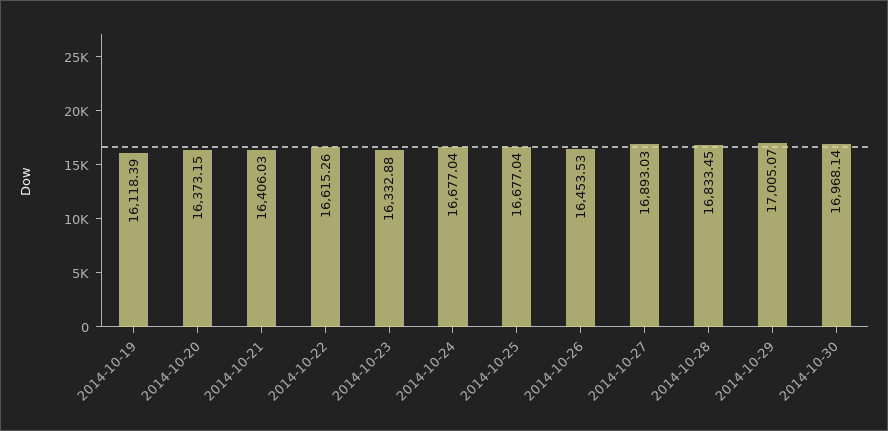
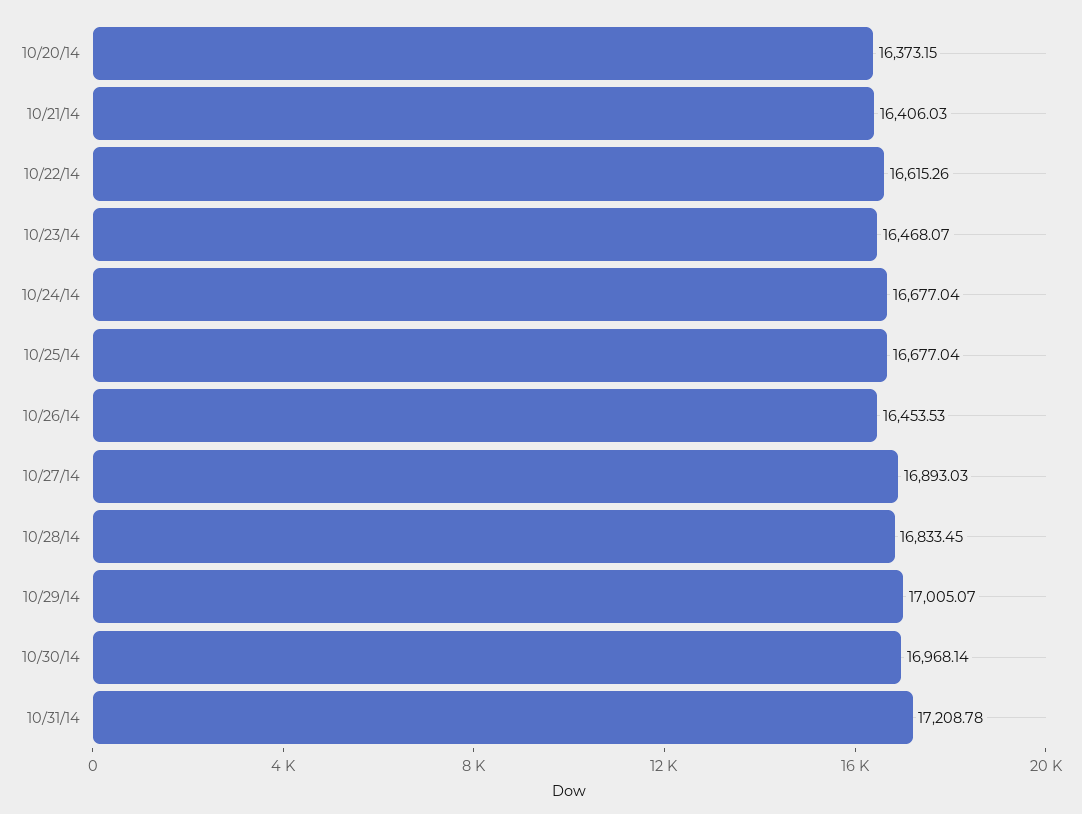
2014-10-19: 16118.39 -> none
2014-10-23: 16332.88 -> 16468.07
10/31/14: none -> 17208.78

